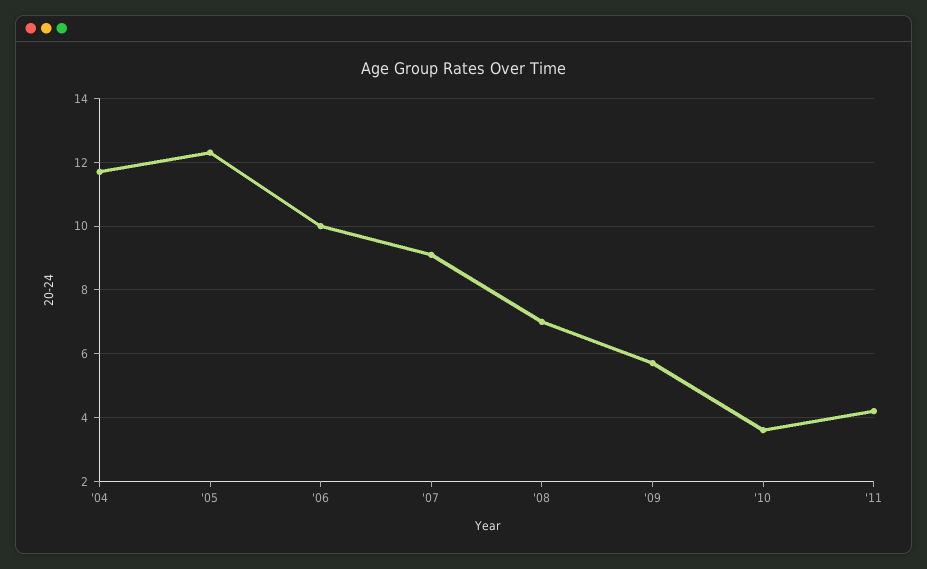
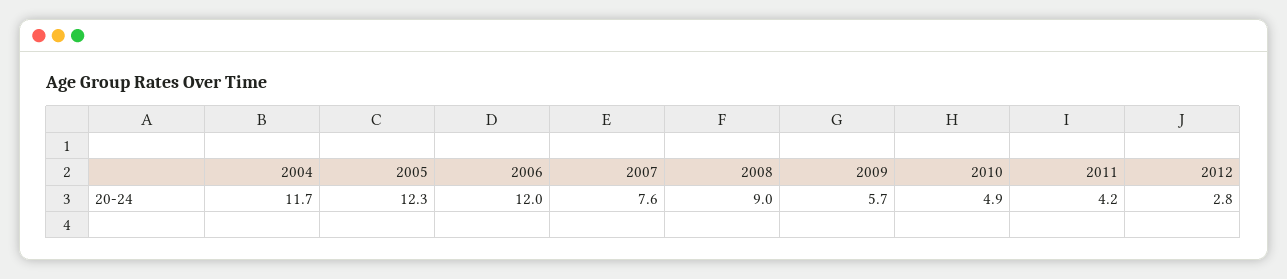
'06: 10 -> 12
'07: 9 -> 7.6
'08: 7 -> 9
'10: 3.5 -> 4.9
2012: none -> 2.8

